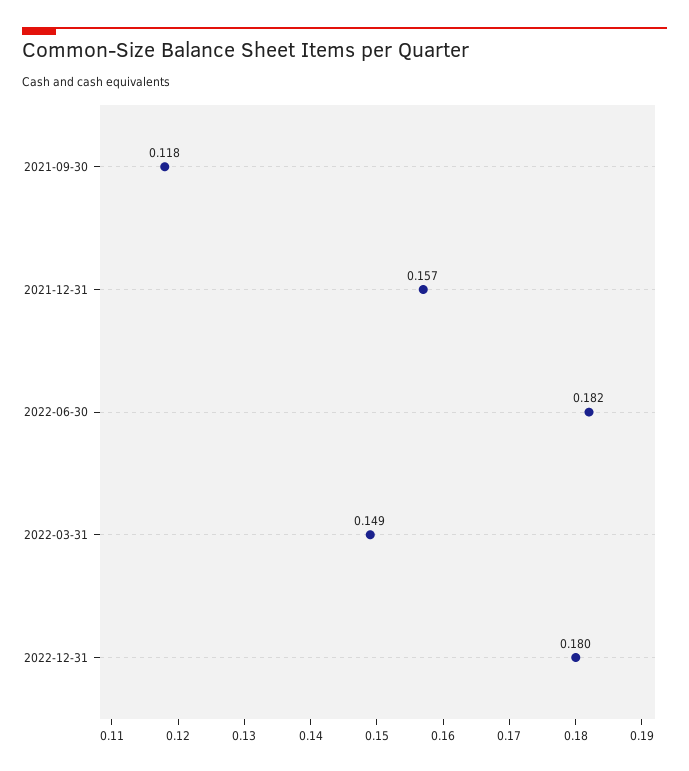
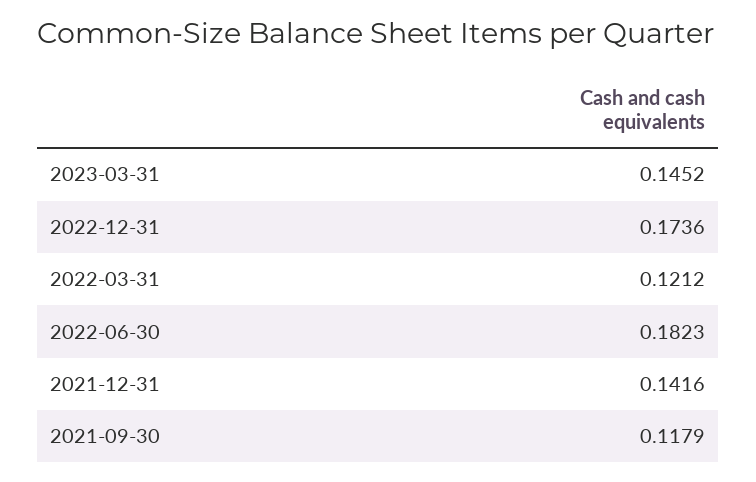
2021-12-31: 0.157 -> 0.1416
2022-03-31: 0.149 -> 0.1212
2022-12-31: 0.18 -> 0.1736
2023-03-31: none -> 0.1452

